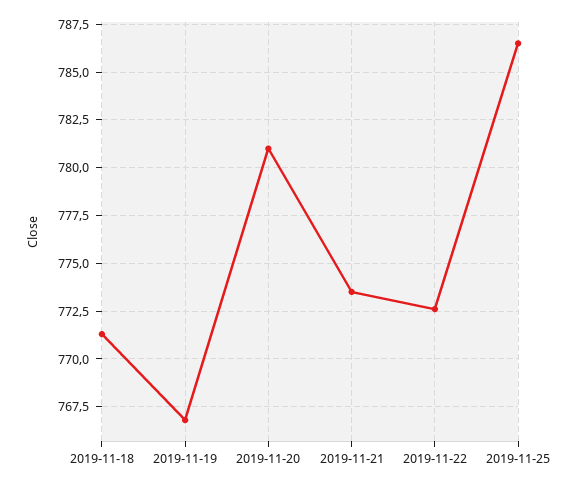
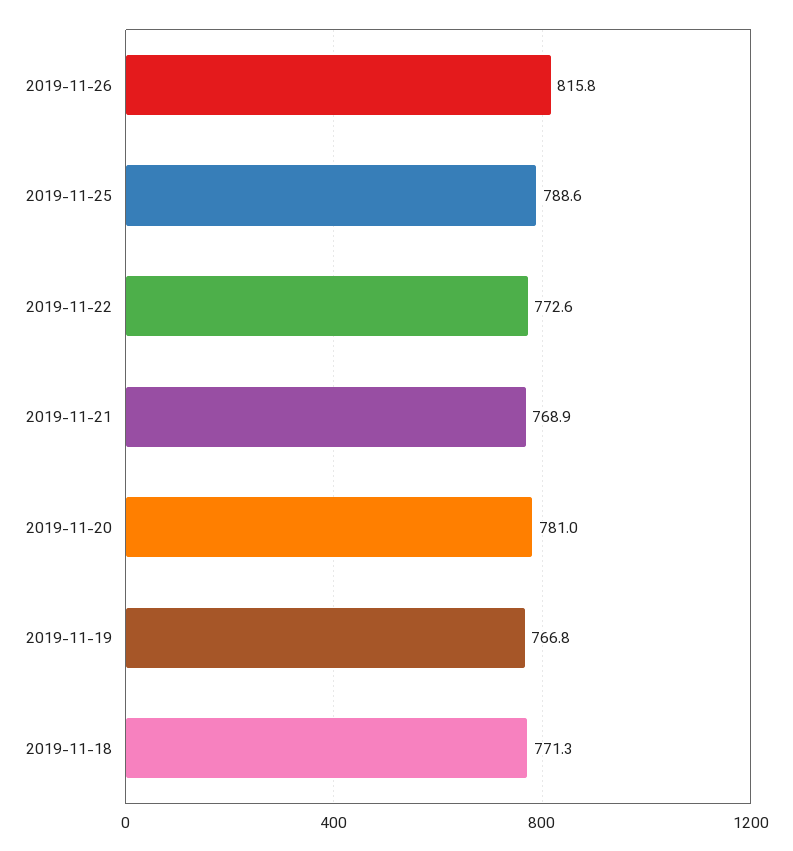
2019-11-21: 773.5 -> 768.9
2019-11-25: 786.5 -> 788.6
2019-11-26: none -> 815.8

